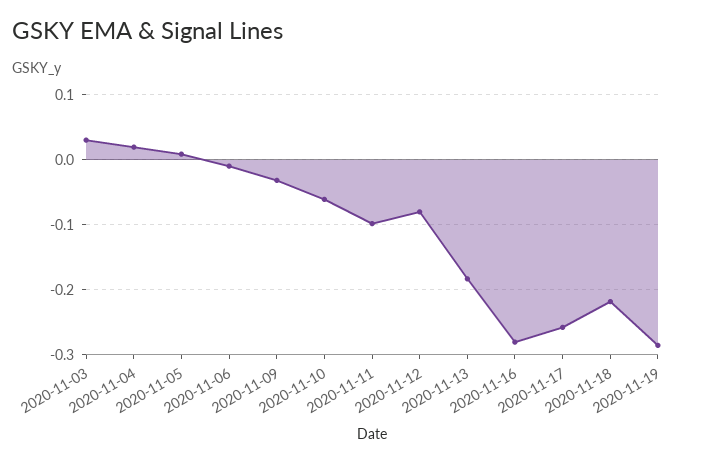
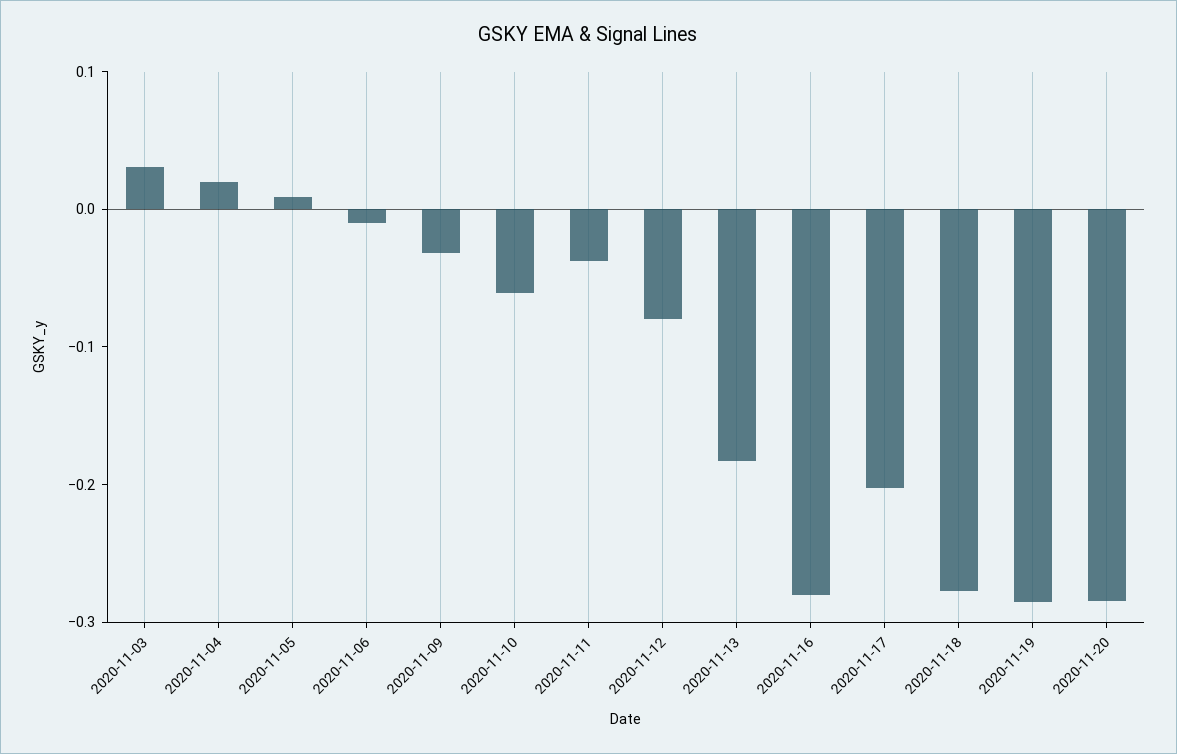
2020-11-11: -0.1 -> -0.04
2020-11-17: -0.26 -> -0.2
2020-11-18: -0.22 -> -0.28
2020-11-20: none -> -0.28

